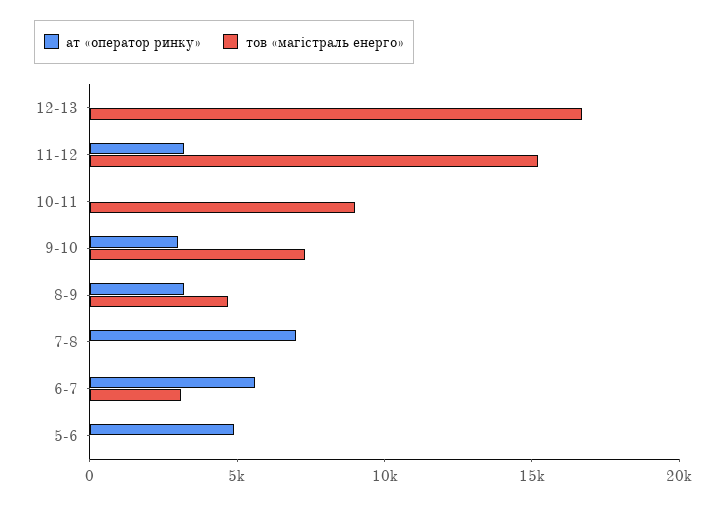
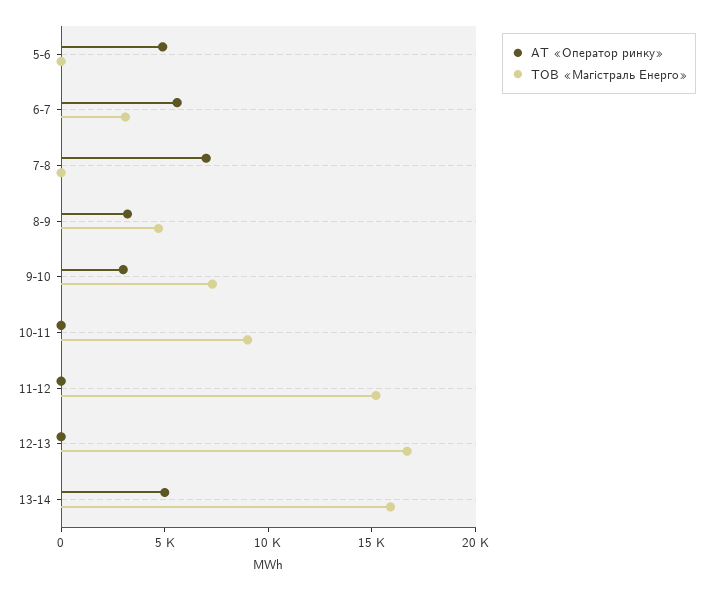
ат «оператор ринку», 11-12: 3000 -> 0
ат «оператор ринку», 13-14: none -> 5000
тов «магістраль енерго», 13-14: none -> 16000

